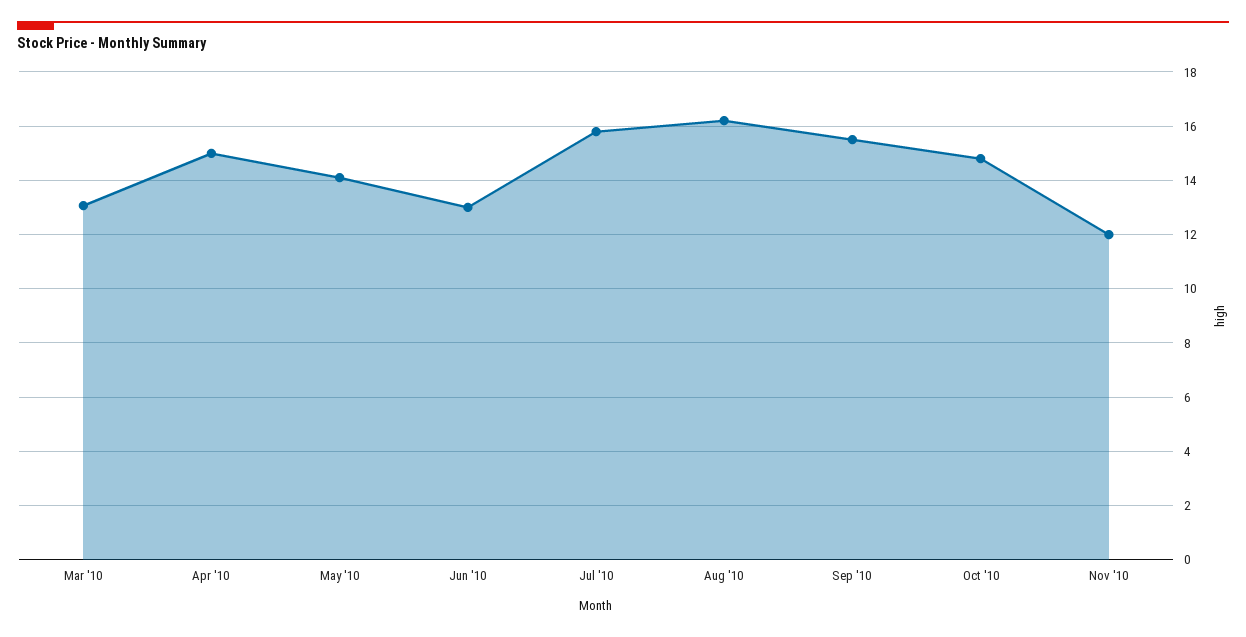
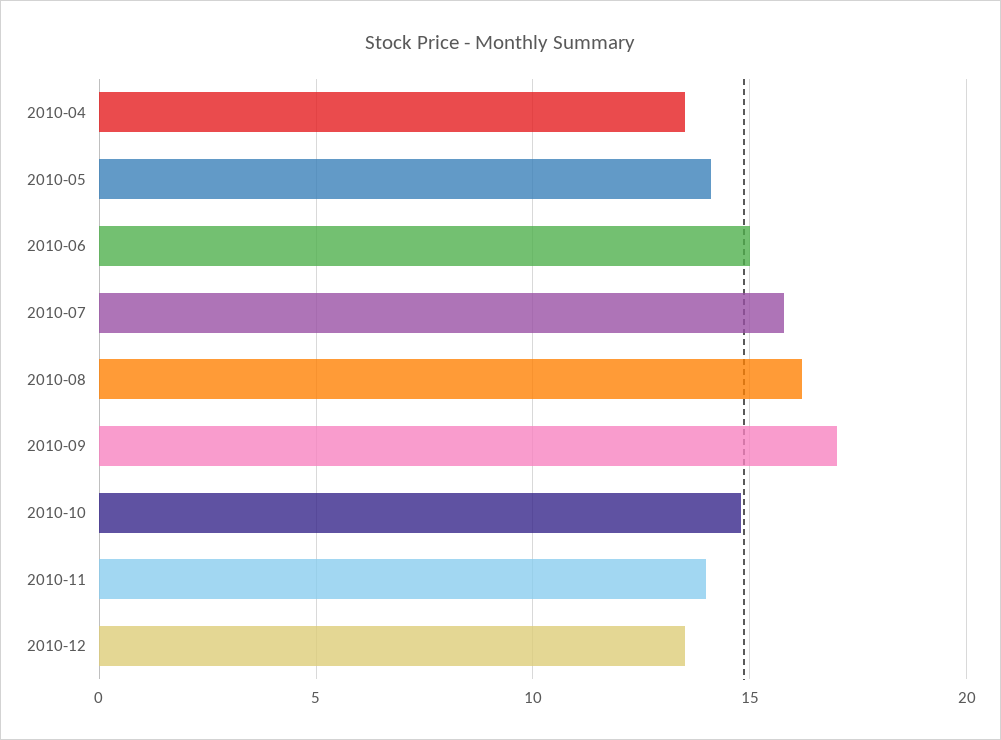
Mar '10: 13 -> none
Apr '10: 15 -> 13.5
Jun '10: 13 -> 15
Sep '10: 15.5 -> 17
Nov '10: 12 -> 14
2010-12: none -> 13.5

